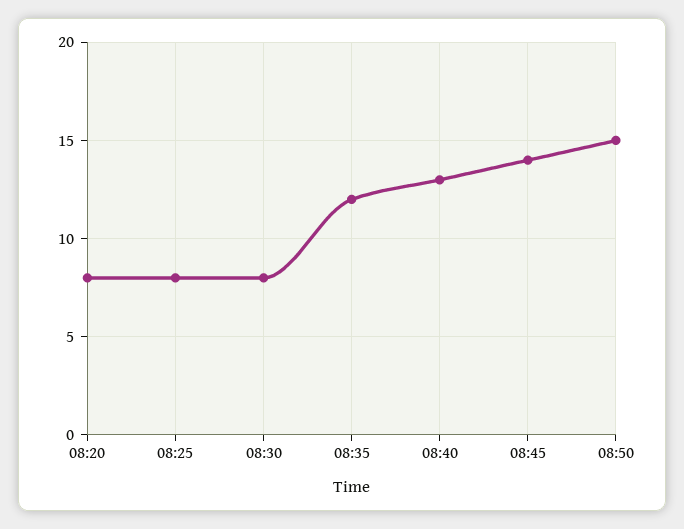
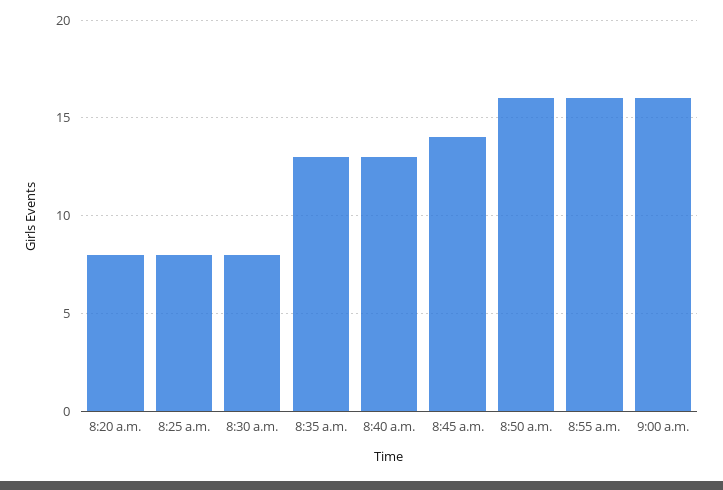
08:35: 12 -> 13
08:50: 15 -> 16
8:55 a.m.: none -> 16
9:00 a.m.: none -> 16

